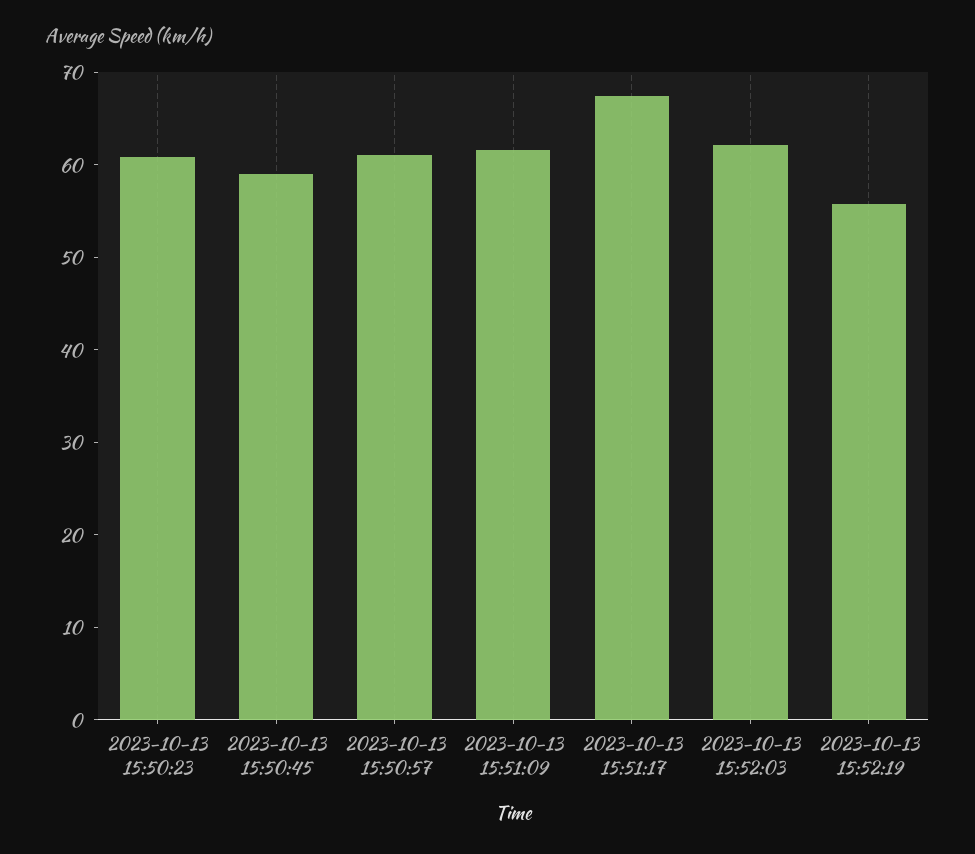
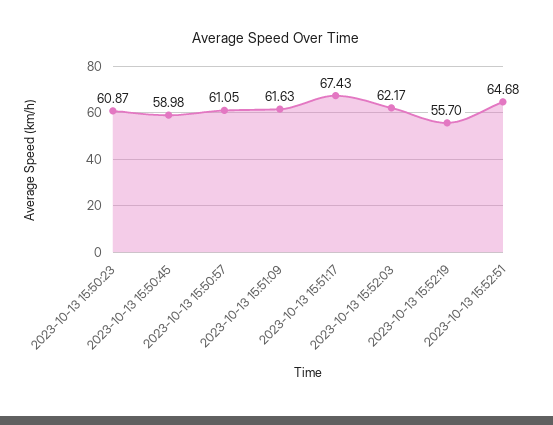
2023-10-13 15:52:51: none -> 64.68

